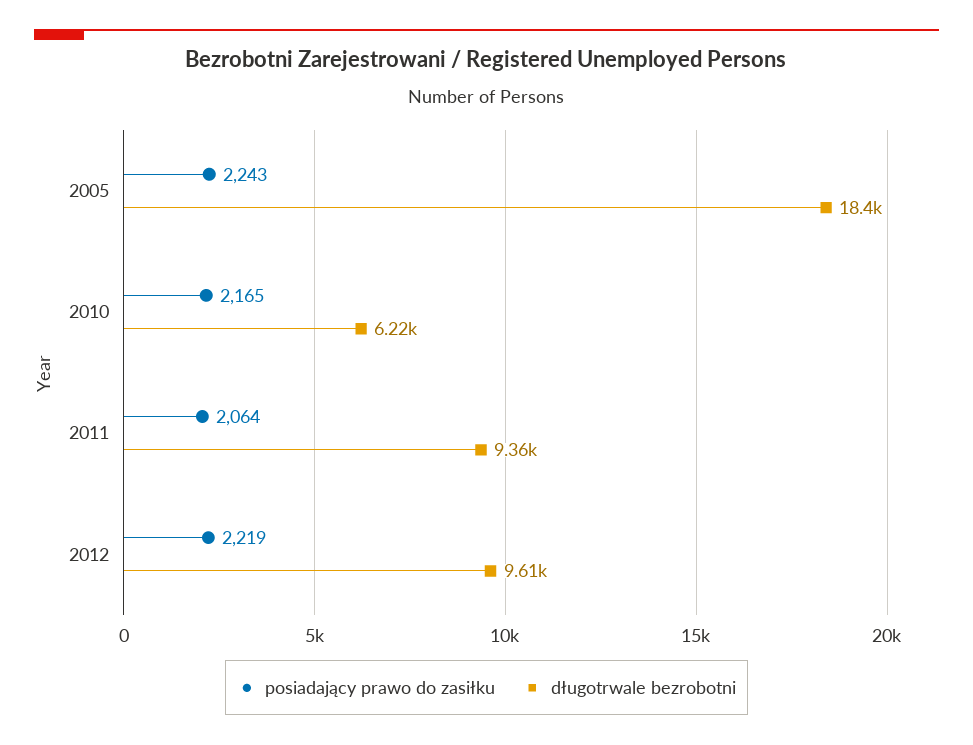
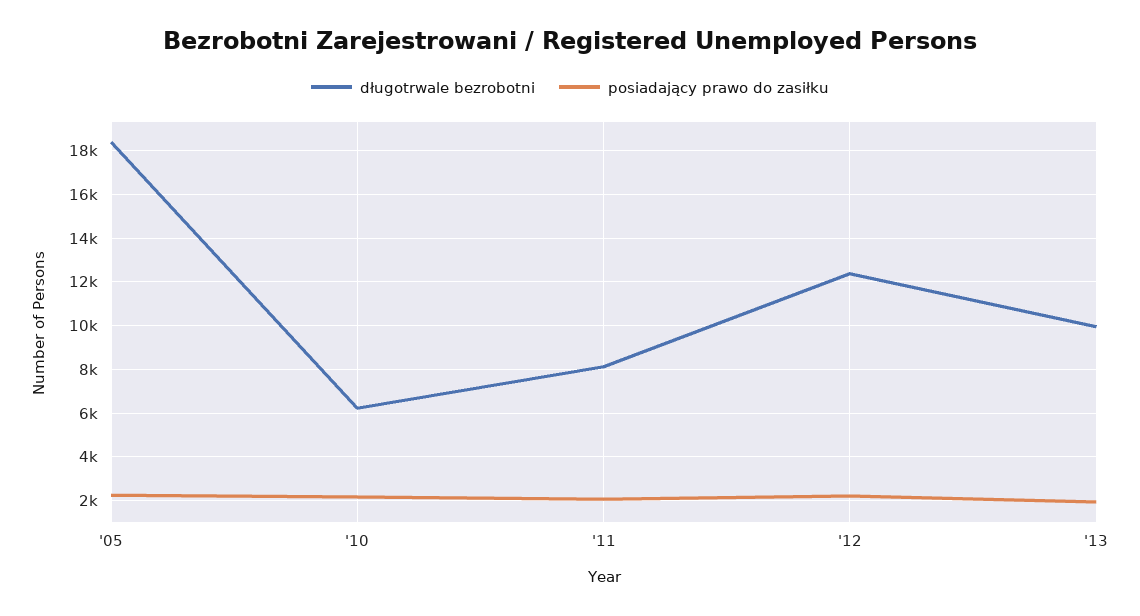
długotrwale bezrobotni, 2011: 9360 -> 8000
długotrwale bezrobotni, 2012: 9610 -> 12500
długotrwale bezrobotni, '13: none -> 10000
posiadający prawo do zasiłku, '13: none -> 2000

